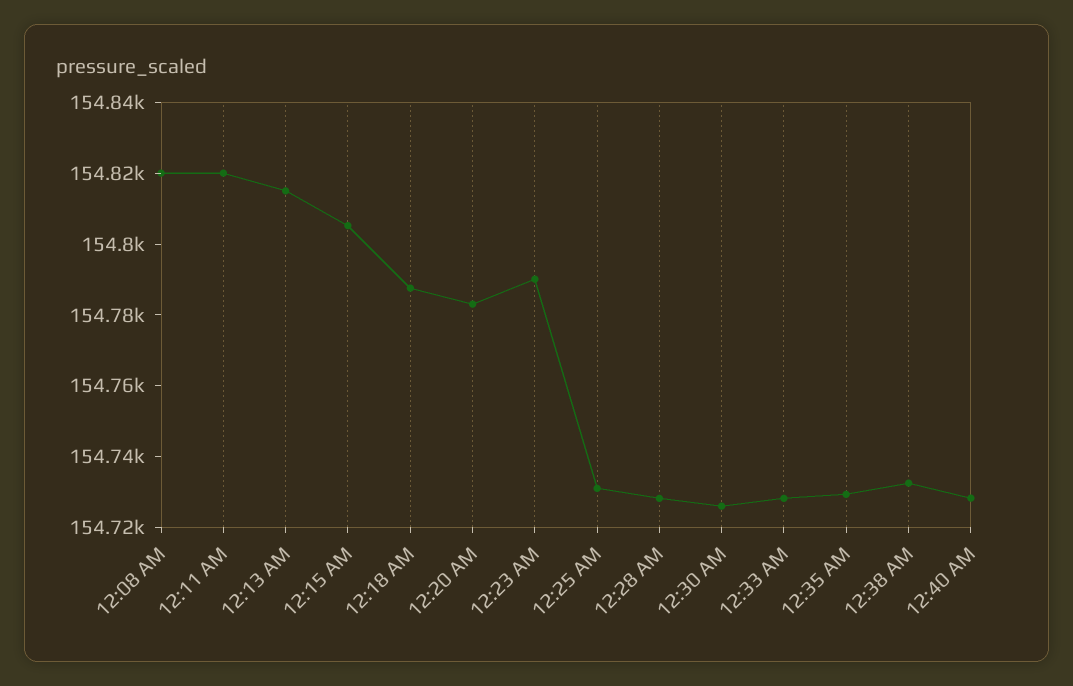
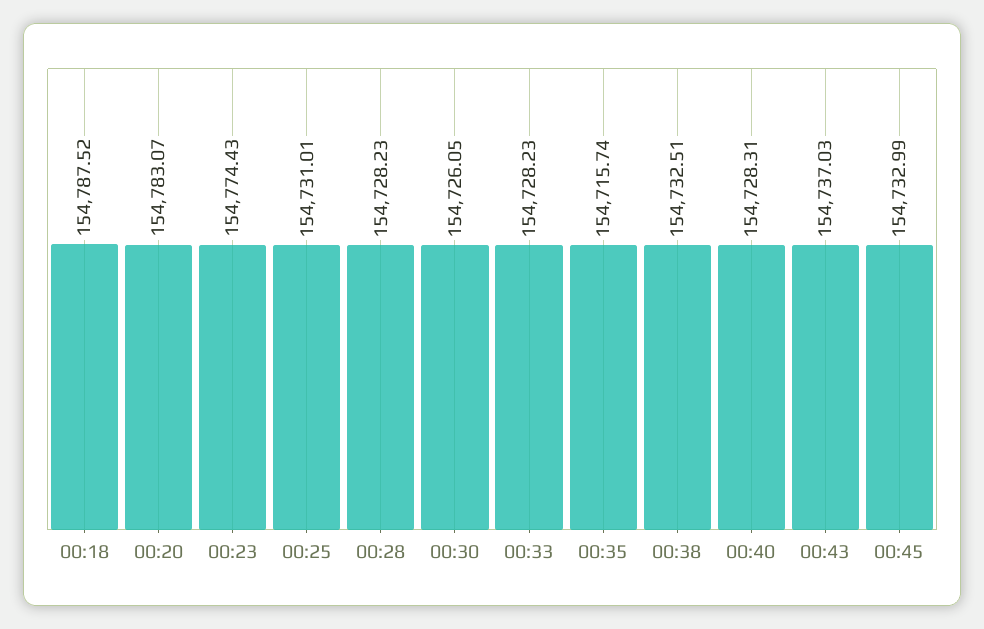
12:08 AM: 154820 -> none
12:11 AM: 154820 -> none
12:13 AM: 154815 -> none
12:15 AM: 154805 -> none
12:23 AM: 154790 -> 154774.43
12:35 AM: 154730 -> 154715.74
00:43: none -> 154737.03
00:45: none -> 154732.99

